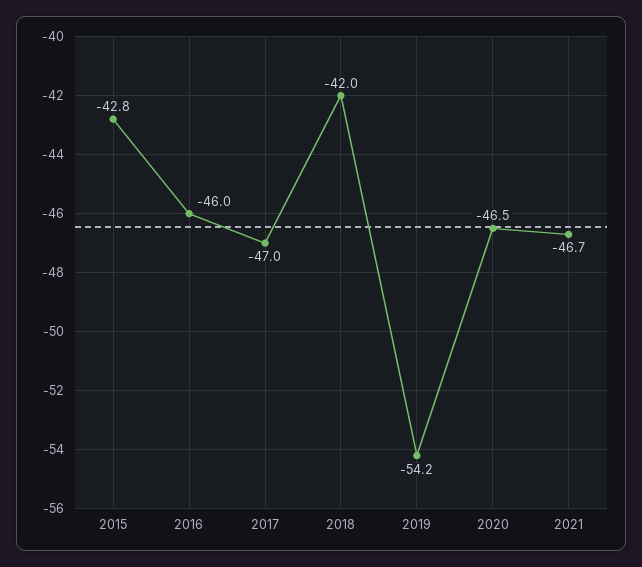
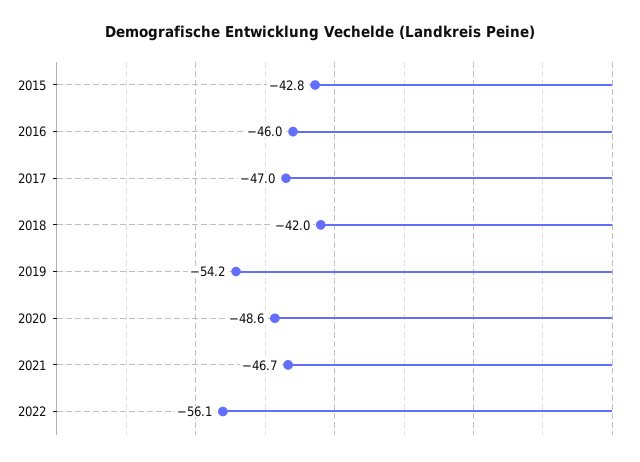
2020: -46.5 -> -48.6
2022: none -> -56.1

